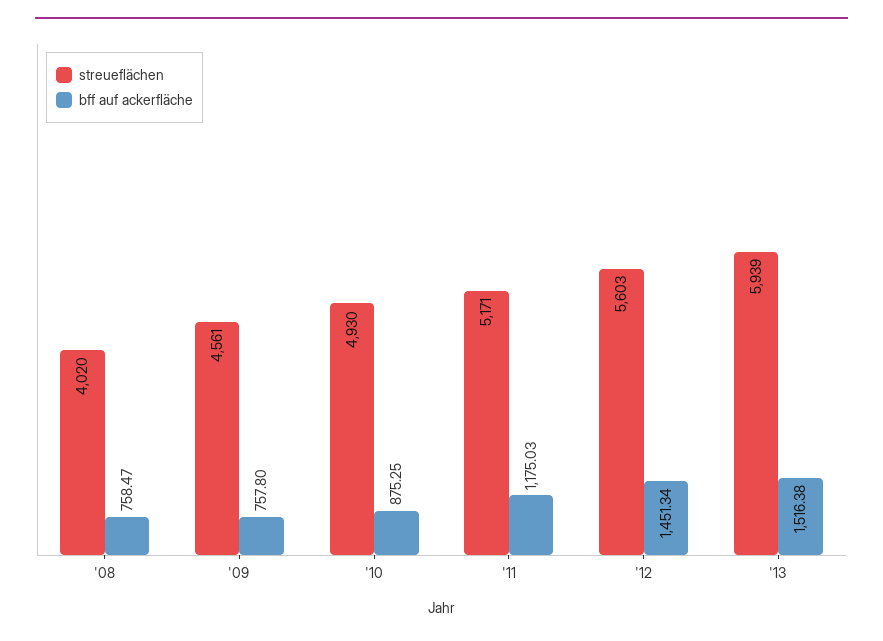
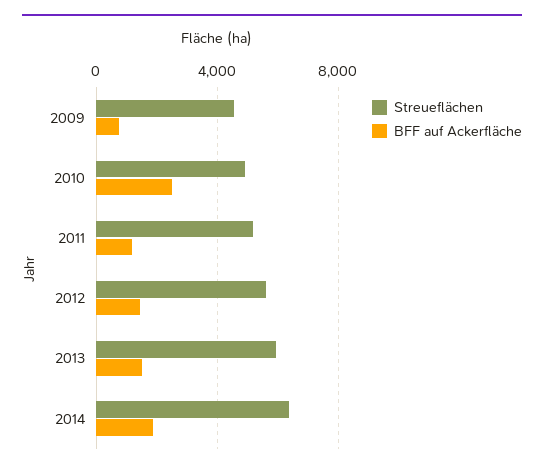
streueflächen, '08: 4020 -> none
bff auf ackerfläche, '08: 758.47 -> none
bff auf ackerfläche, '10: 875.25 -> 2500
streueflächen, 2014: none -> 6500
bff auf ackerfläche, 2014: none -> 2000

